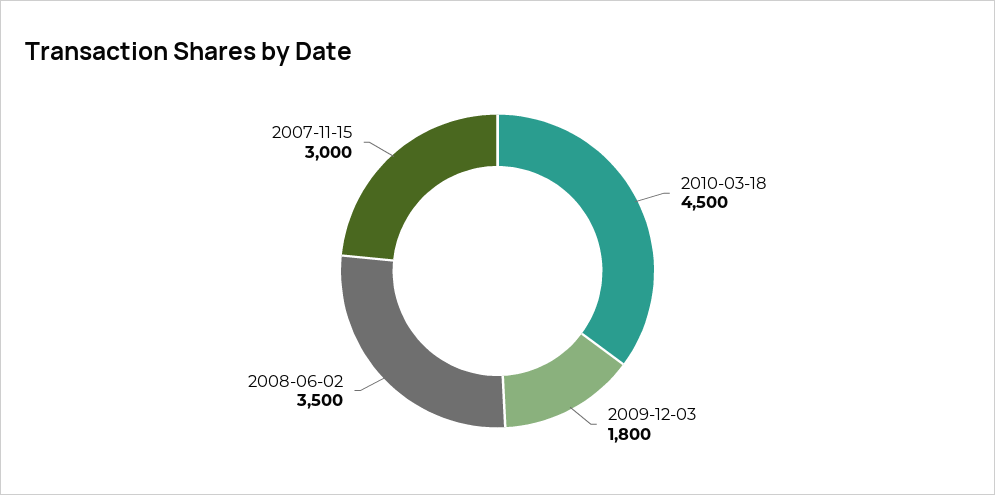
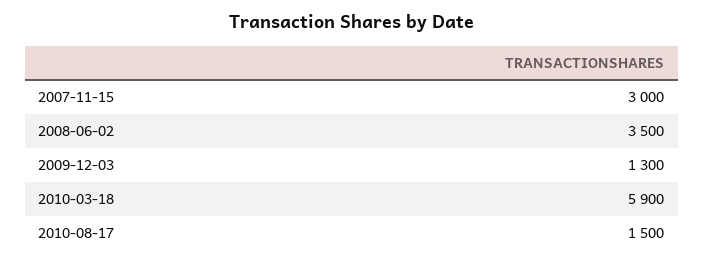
2010-03-18: 4500 -> 5900
2009-12-03: 1800 -> 1300
2010-08-17: none -> 1500

